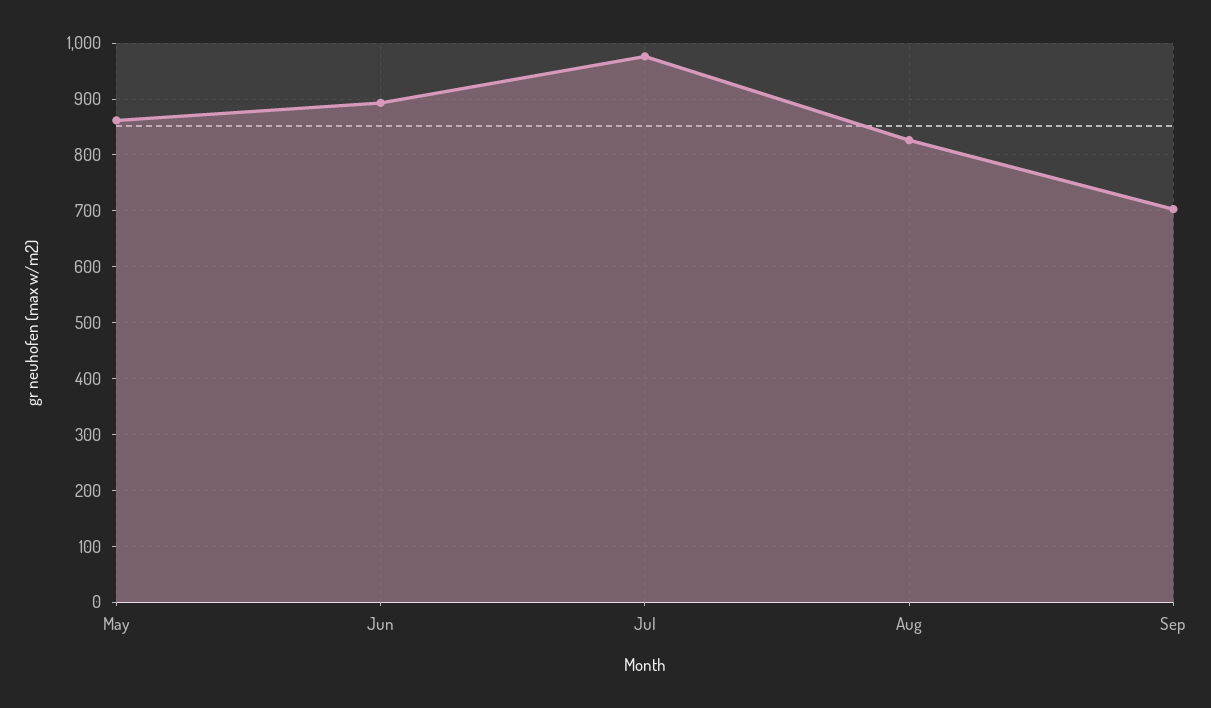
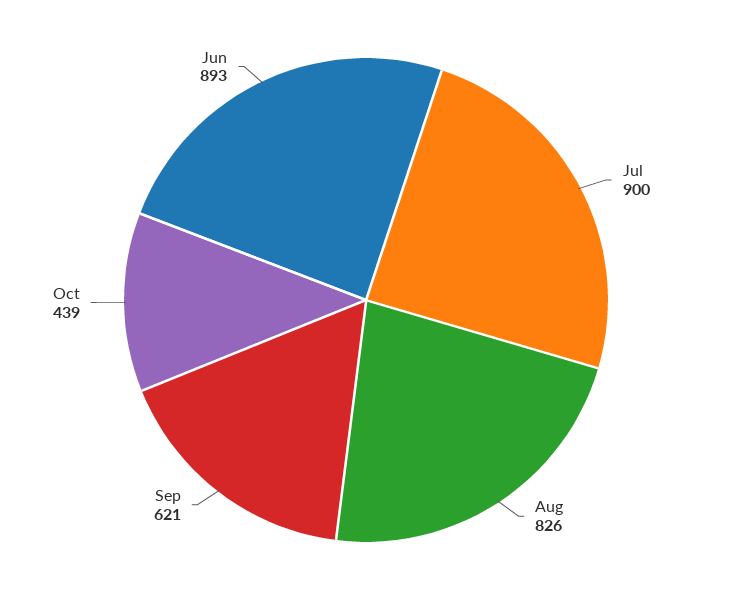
May: 860 -> none
Jul: 980 -> 900
Sep: 700 -> 621
Oct: none -> 439

